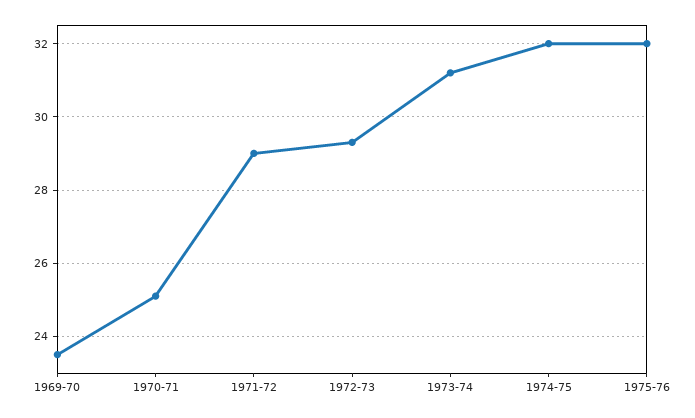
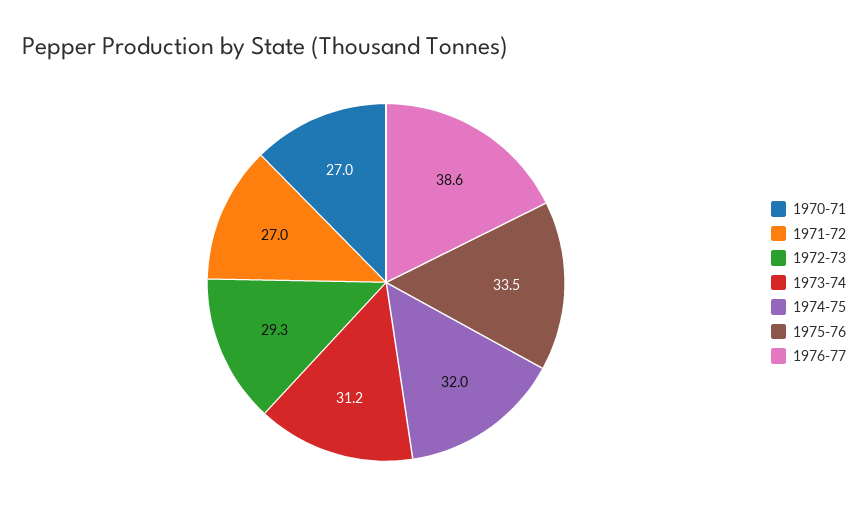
1969-70: 23.5 -> none
1970-71: 25 -> 27
1971-72: 29 -> 27
1975-76: 32 -> 33.5
1976-77: none -> 38.6

